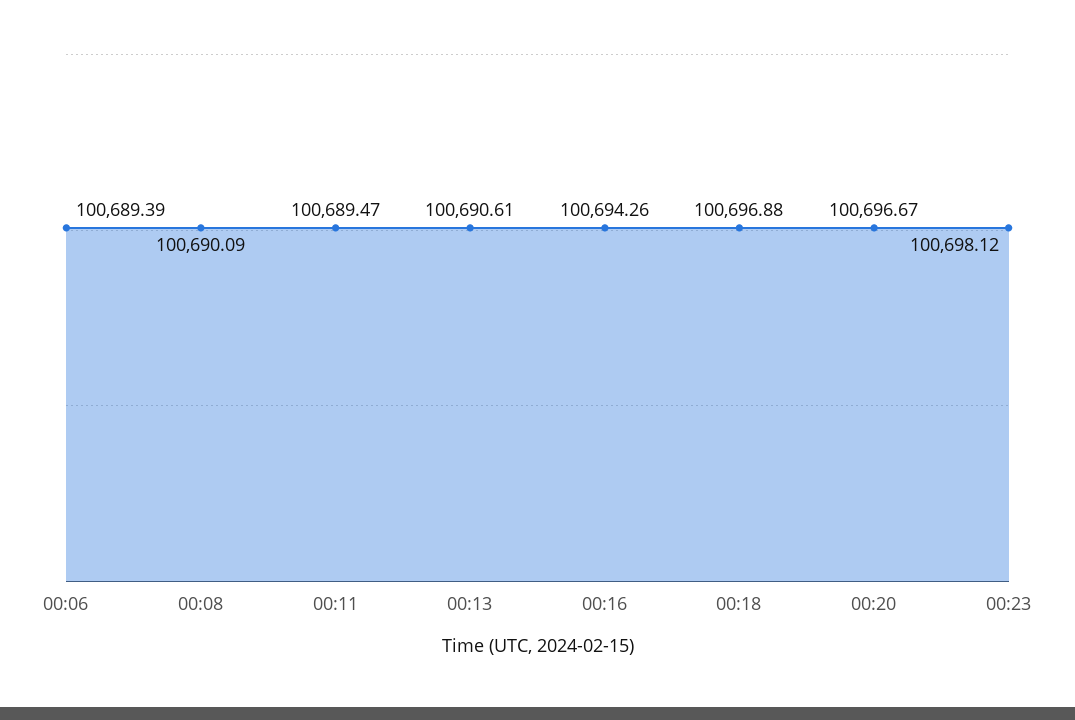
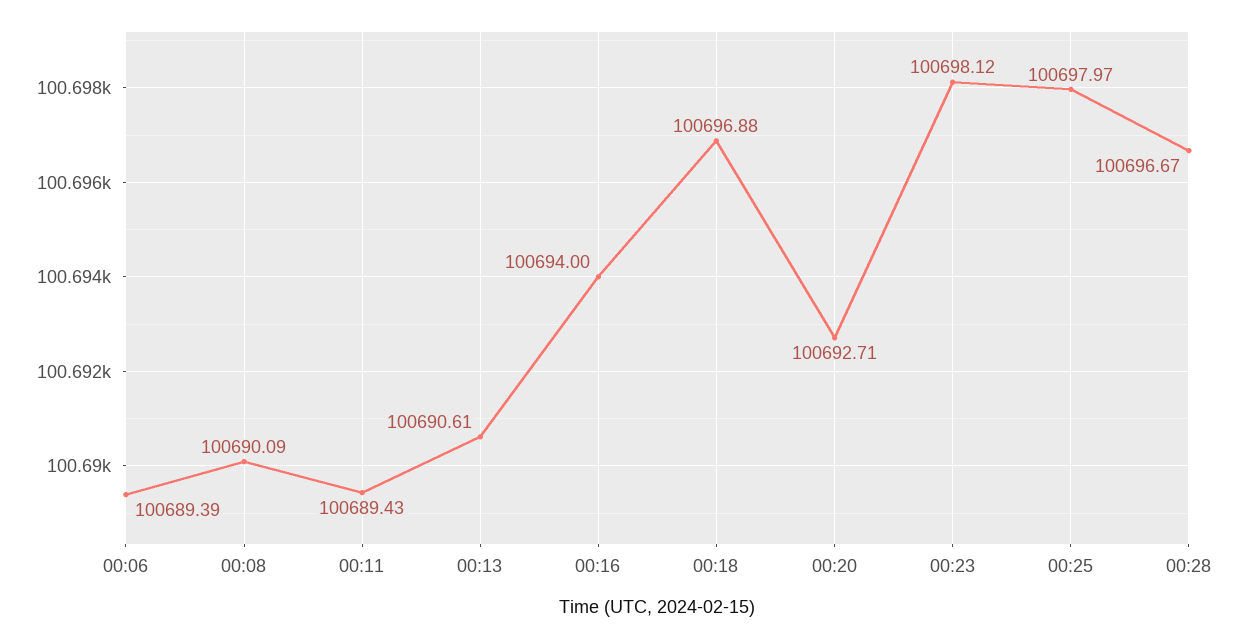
00:11: 100689.47 -> 100689.43
00:16: 100694.26 -> 100694
00:20: 100696.67 -> 100692.71
00:25: none -> 100697.97
00:28: none -> 100696.67

